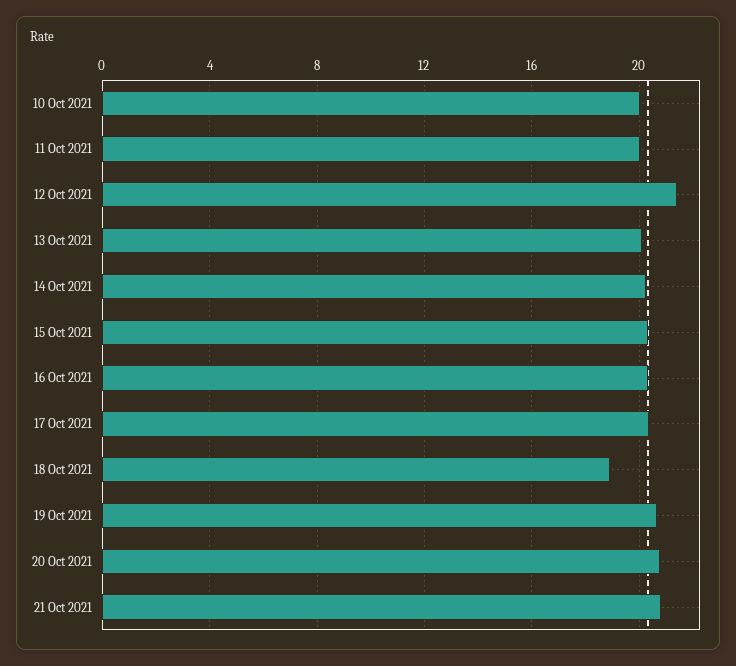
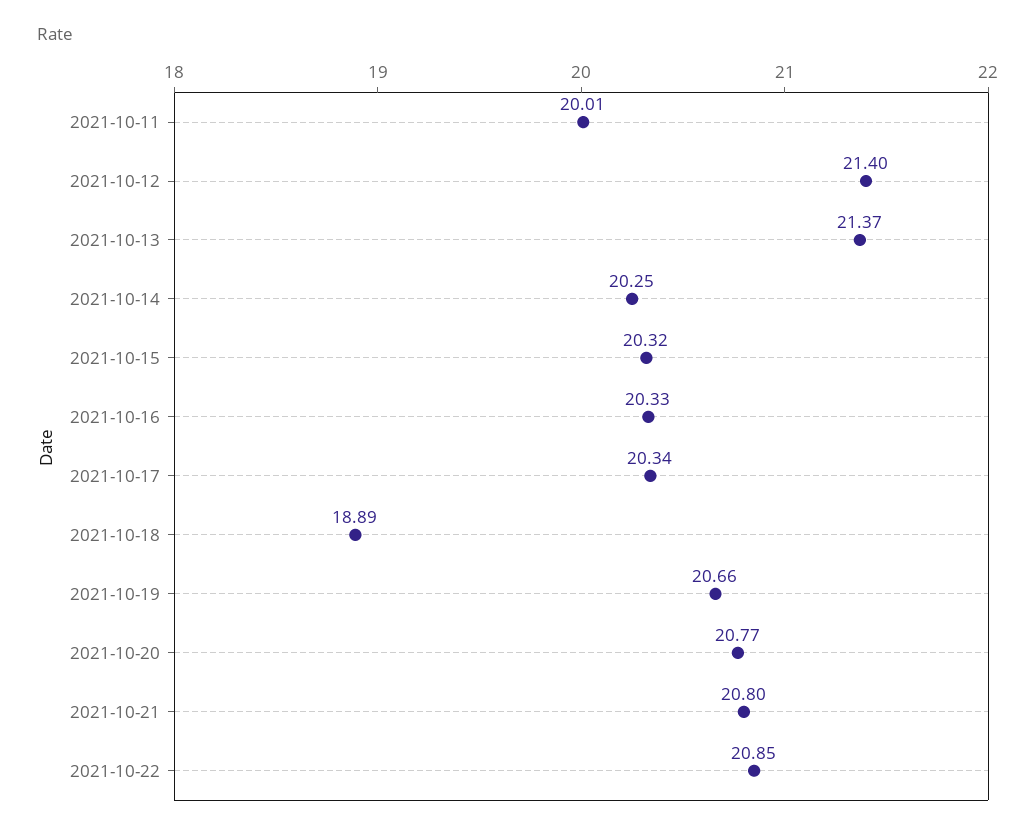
10 Oct 2021: 20 -> none
13 Oct 2021: 20 -> 21.37
2021-10-22: none -> 20.85

